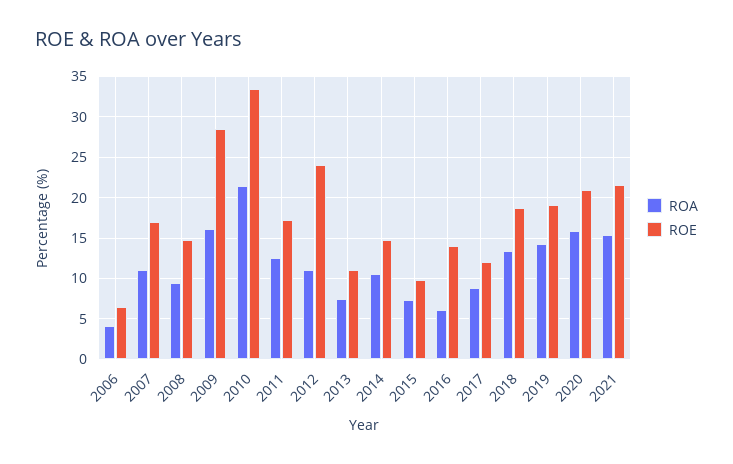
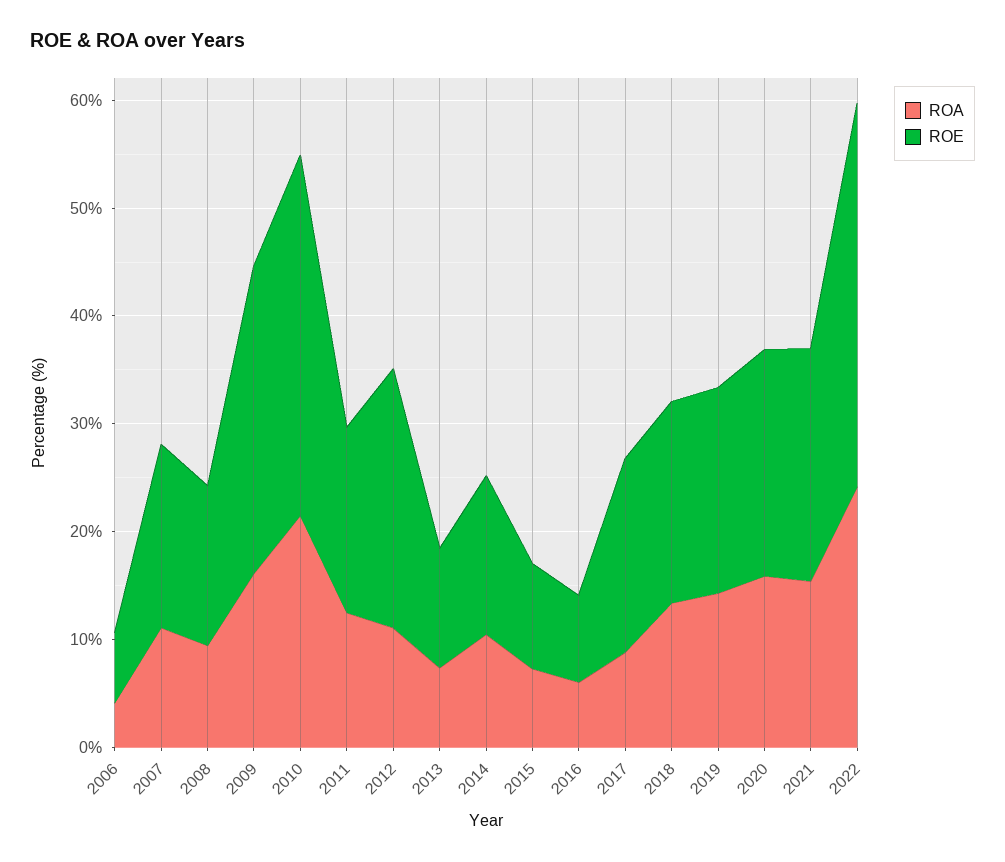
ROE, 2016: 14 -> 8
ROE, 2017: 12 -> 18
ROA, 2022: none -> 24
ROE, 2022: none -> 36

